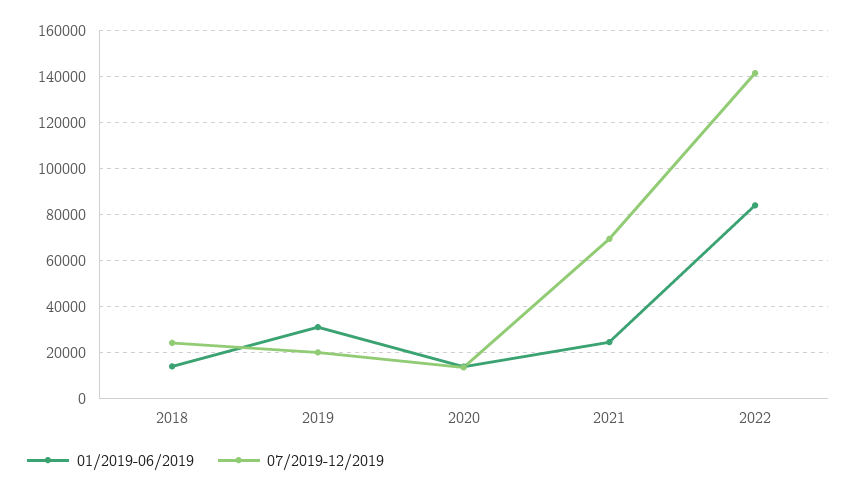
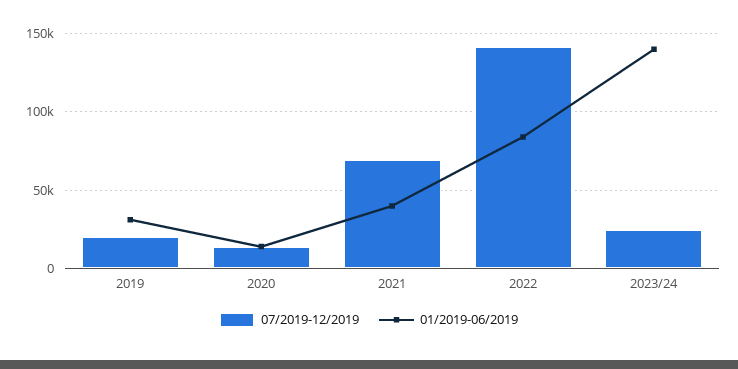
01/2019-06/2019, 2018: 15000 -> none
07/2019-12/2019, 2018: 25000 -> none
01/2019-06/2019, 2021: 25000 -> 40000
07/2019-12/2019, 2023/24: none -> 25000
01/2019-06/2019, 2023/24: none -> 140000

